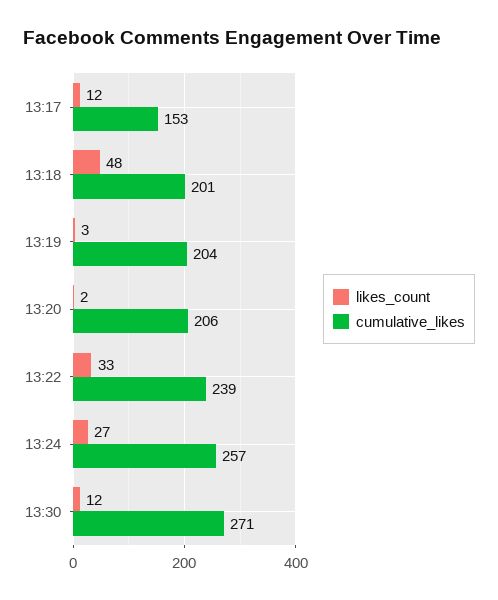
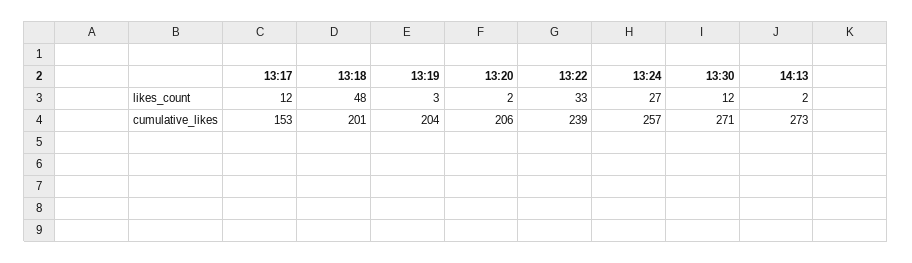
likes_count, 14:13: none -> 2
cumulative_likes, 14:13: none -> 273

